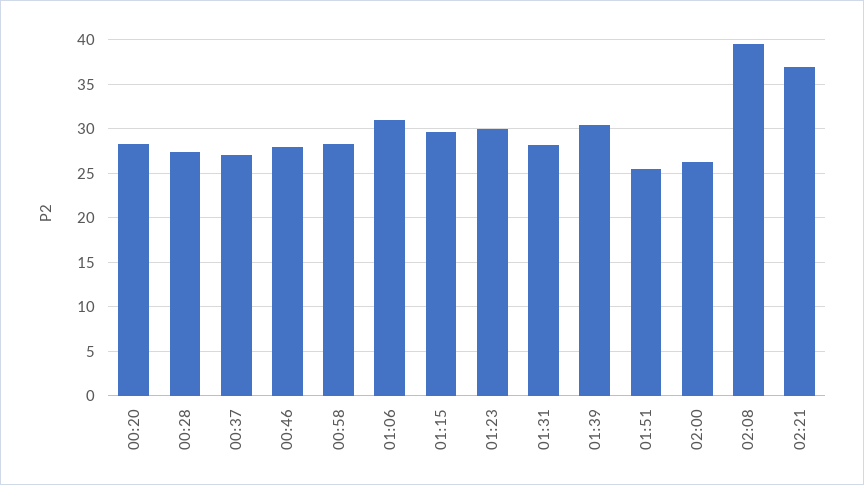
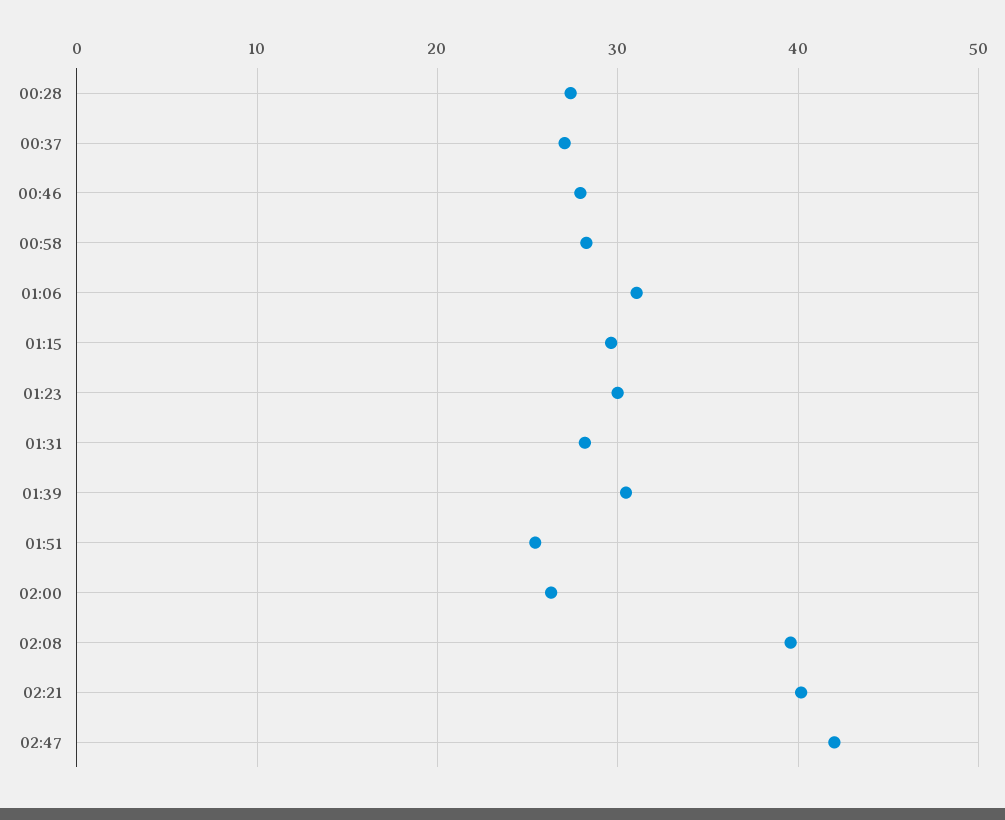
00:20: 28 -> none
02:21: 37 -> 40
02:47: none -> 42

